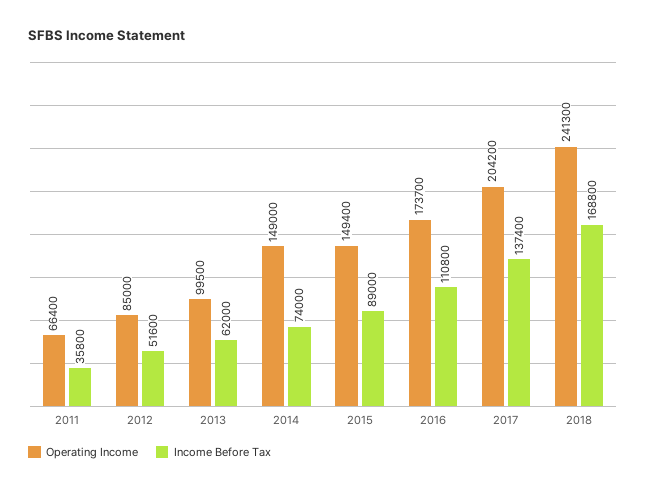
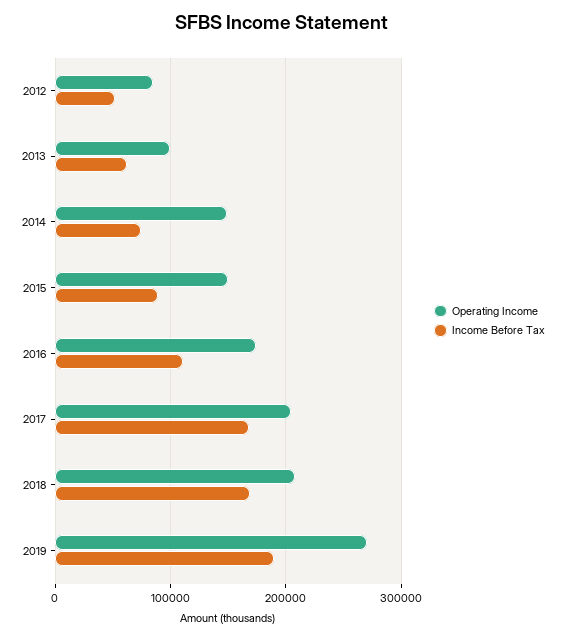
Operating Income, 2011: 66400 -> none
Income Before Tax, 2011: 35800 -> none
Income Before Tax, 2017: 137400 -> 170000
Operating Income, 2018: 241300 -> 210000
Operating Income, 2019: none -> 270000
Income Before Tax, 2019: none -> 190000

